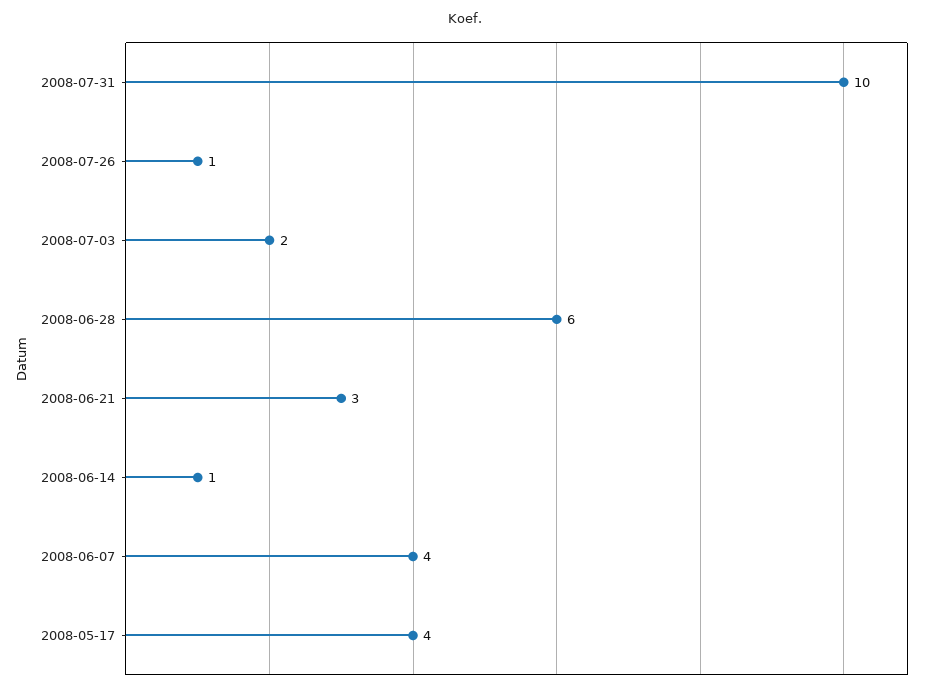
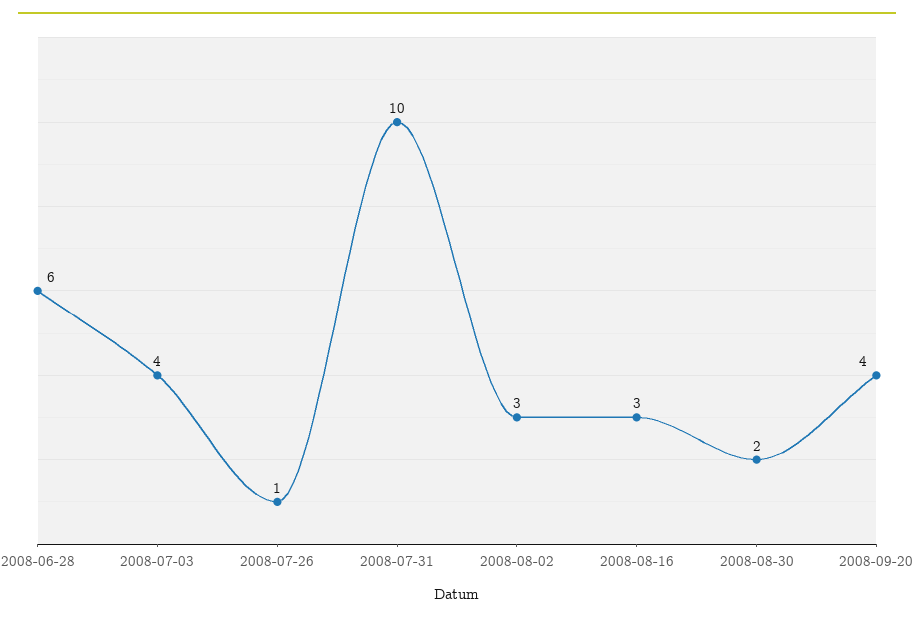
2008-07-03: 2 -> 4
2008-06-21: 3 -> none
2008-06-14: 1 -> none
2008-06-07: 4 -> none
2008-05-17: 4 -> none
2008-08-02: none -> 3
2008-08-16: none -> 3
2008-08-30: none -> 2
2008-09-20: none -> 4

